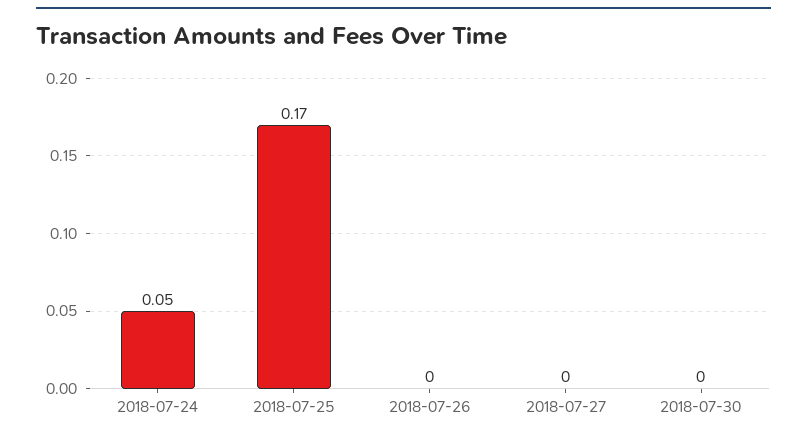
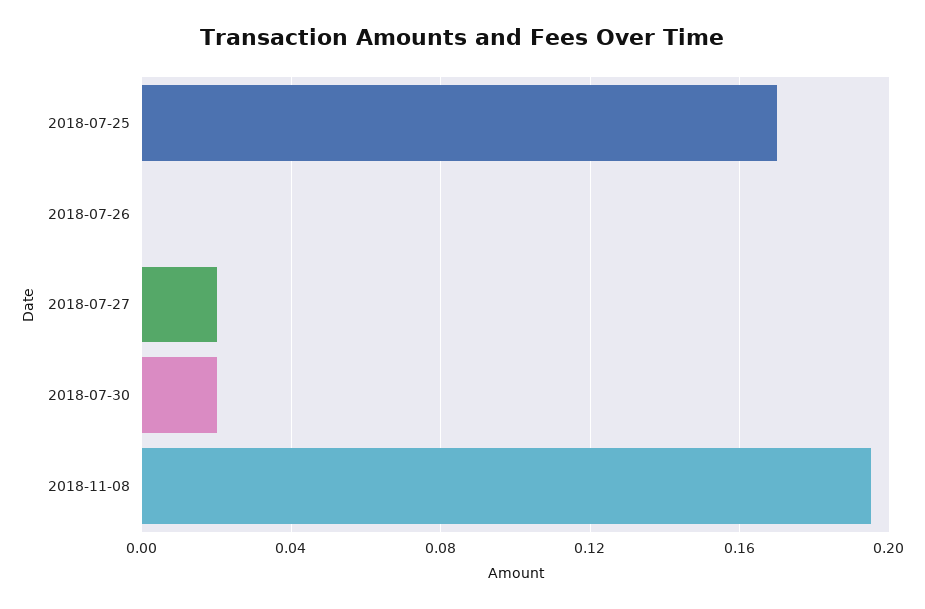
2018-07-24: 0.05 -> none
2018-07-27: 0 -> 0.02
2018-07-30: 0 -> 0.02
2018-11-08: none -> 0.195

